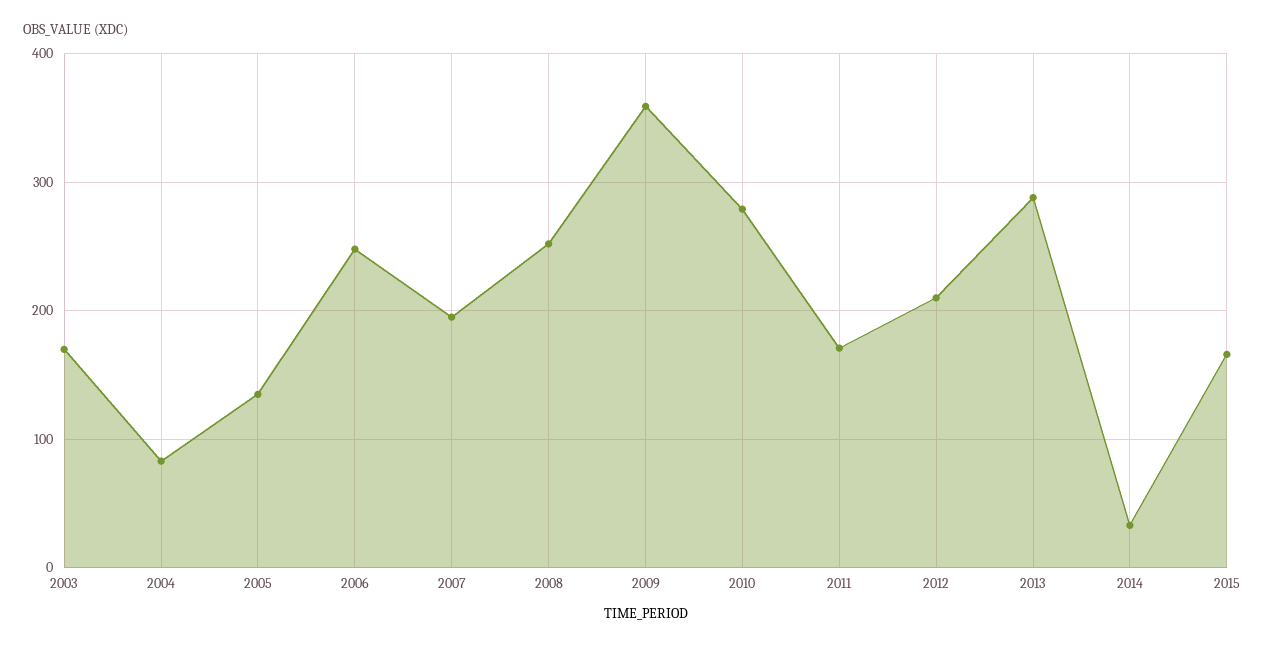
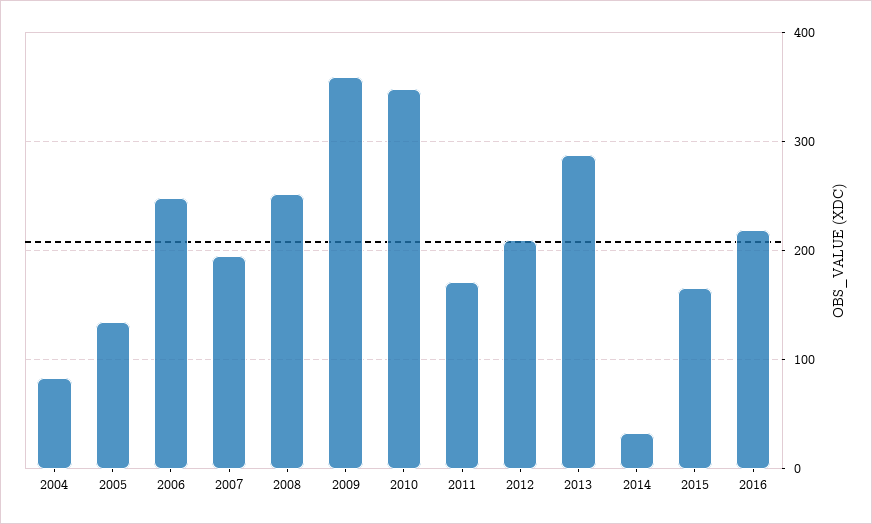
2003: 170 -> none
2010: 280 -> 350
2016: none -> 220

